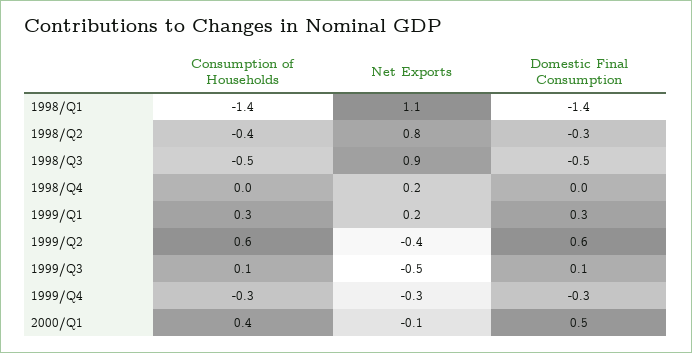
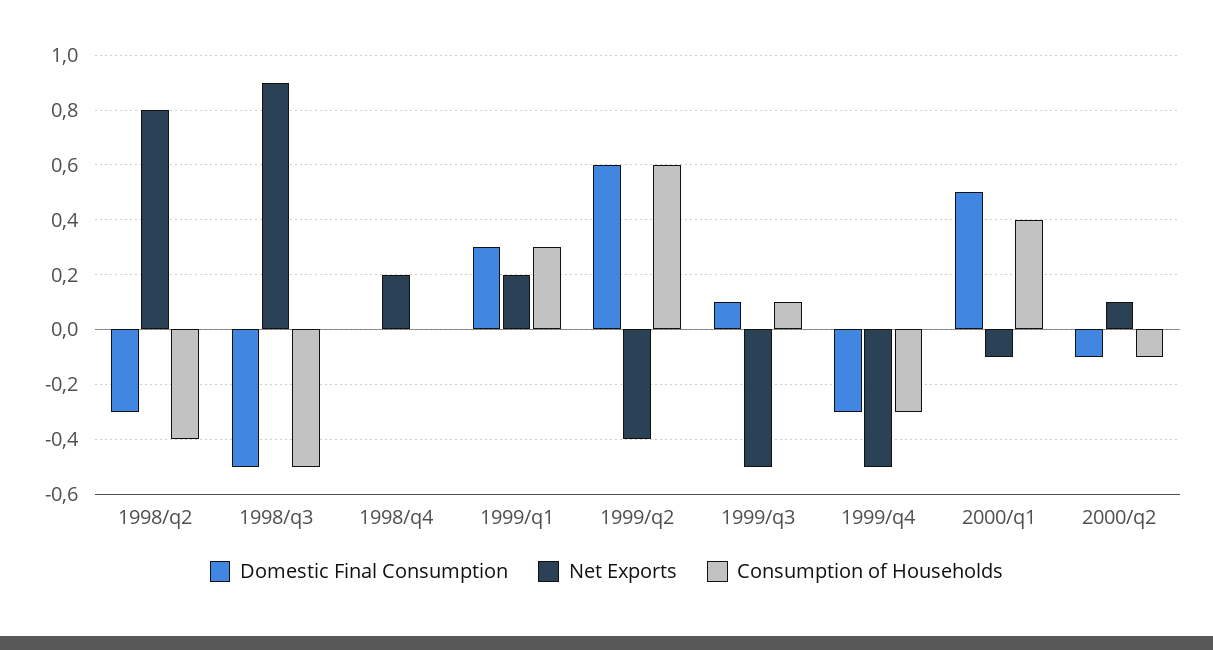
Consumption of Households, 1998/Q1: -1.4 -> none
Net Exports, 1998/Q1: 1.1 -> none
Domestic Final Consumption, 1998/Q1: -1.4 -> none
Net Exports, 1999/Q4: -0.3 -> -0.5
Domestic Final Consumption, 2000/q2: none -> -0.1
Net Exports, 2000/q2: none -> 0.1
Consumption of Households, 2000/q2: none -> -0.1

